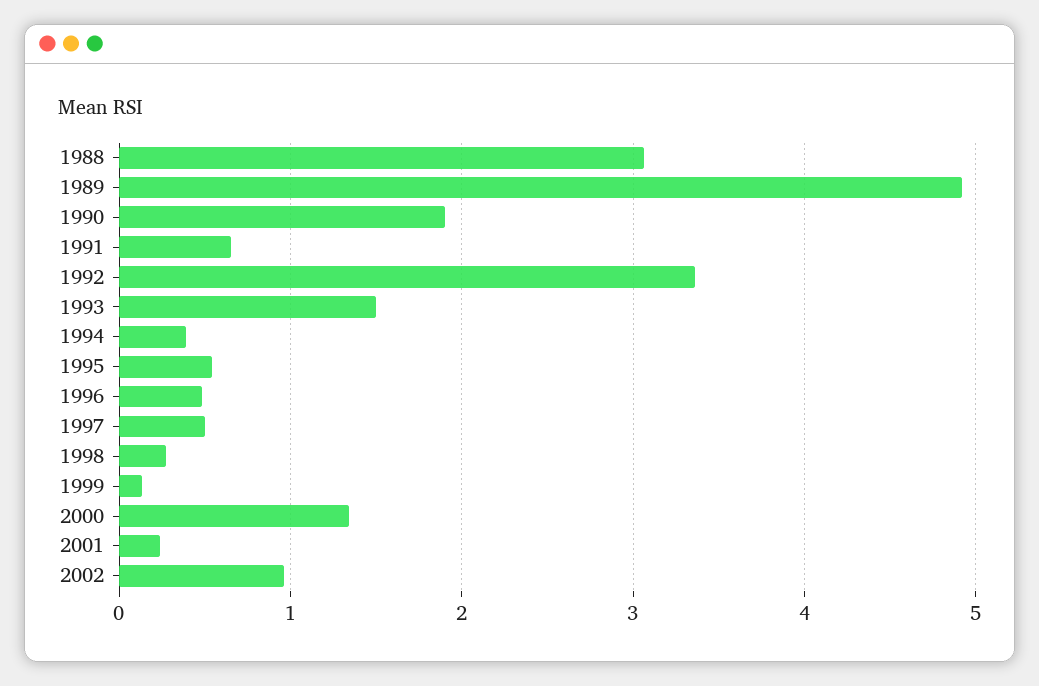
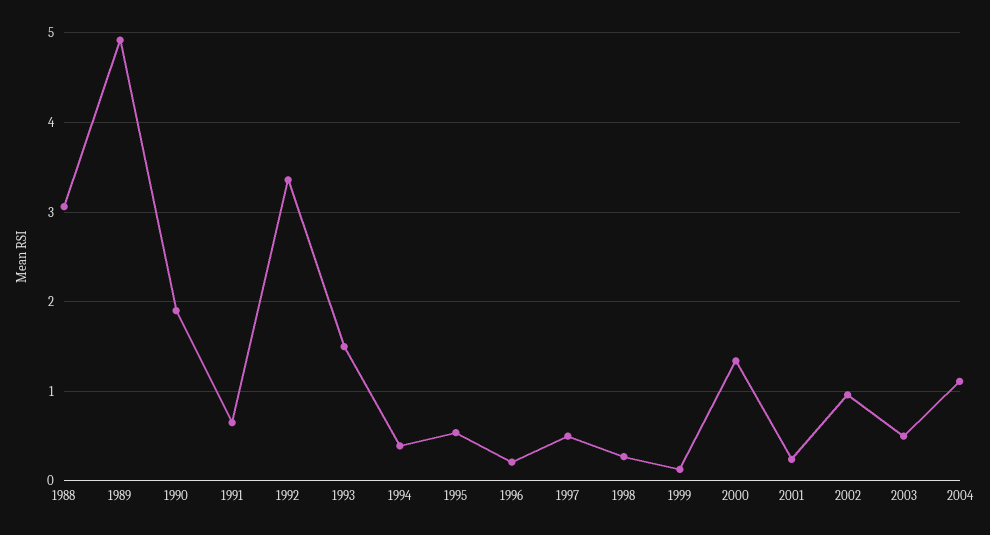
1996: 0.5 -> 0.2
2003: none -> 0.5
2004: none -> 1.1

